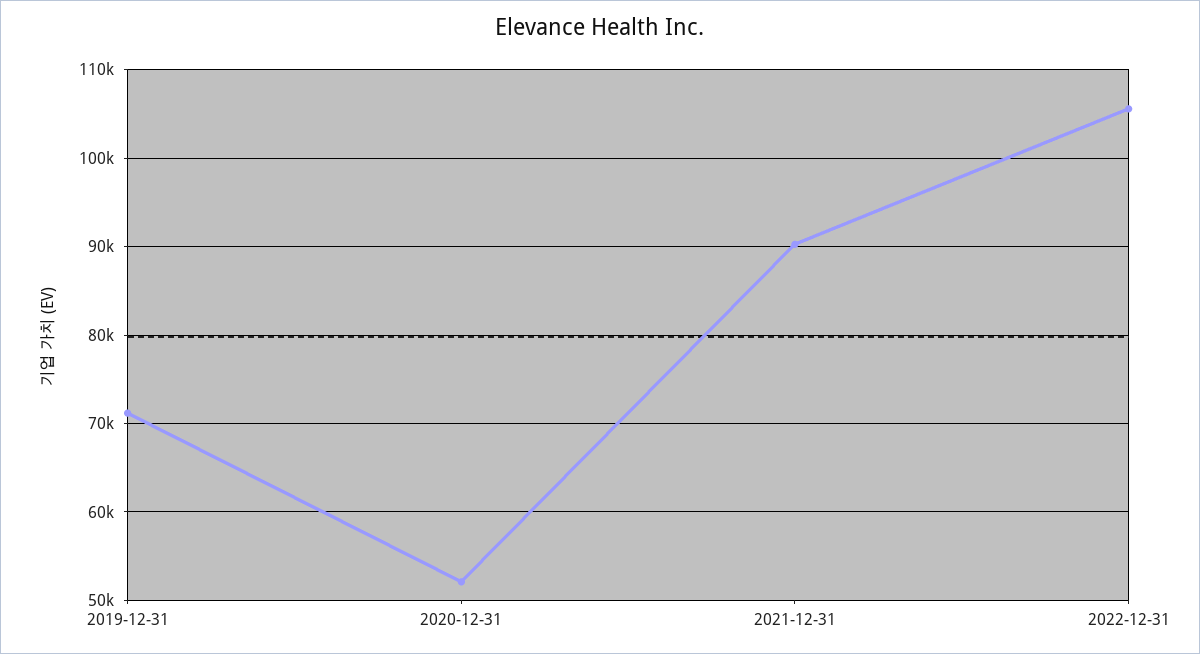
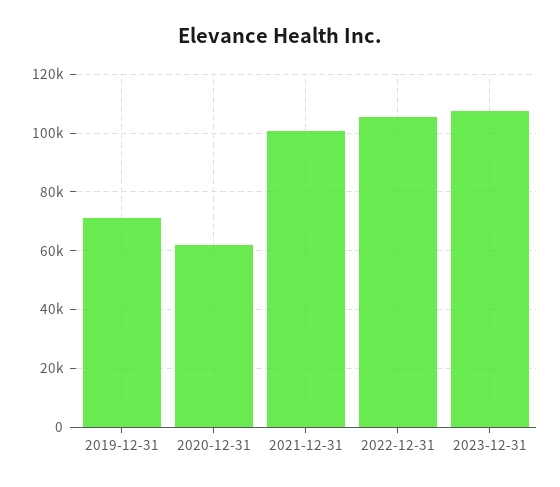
2020-12-31: 52000 -> 62500
2021-12-31: 90000 -> 100000
2023-12-31: none -> 107500

